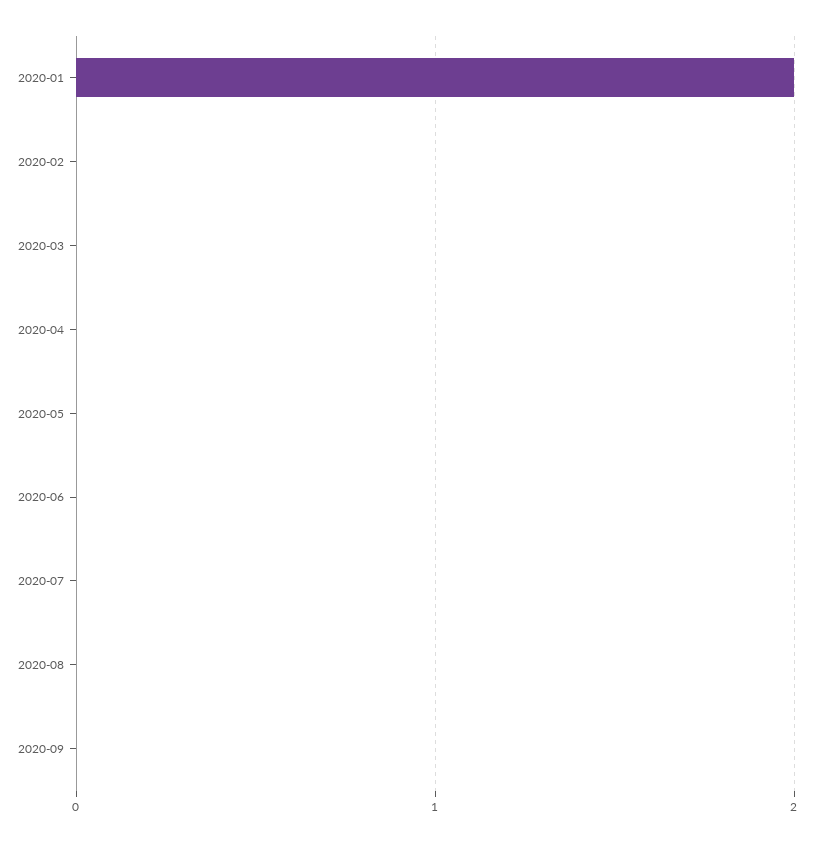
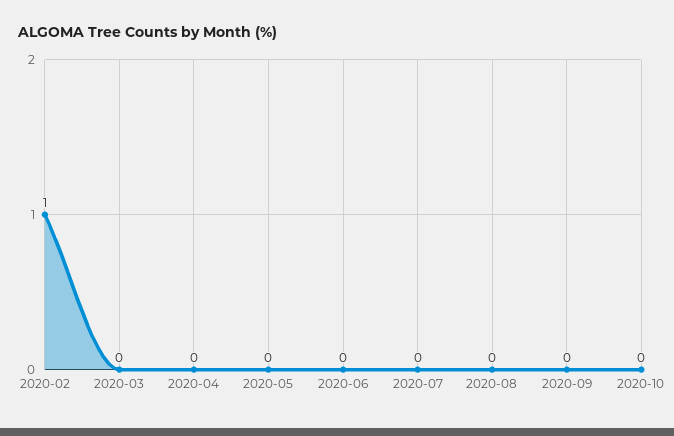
2020-01: 2 -> none
2020-02: 0 -> 1
2020-10: none -> 0

